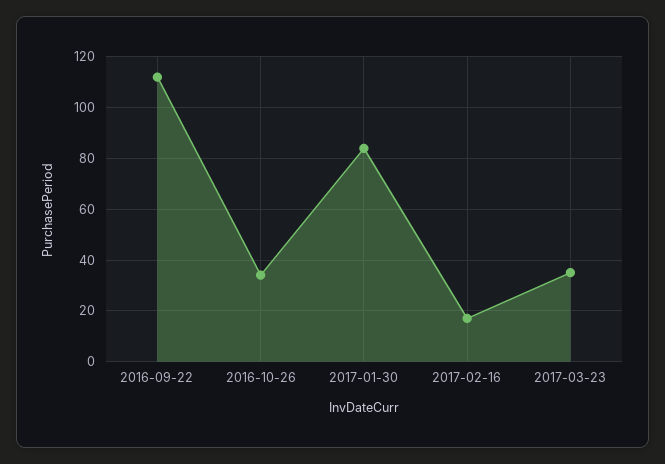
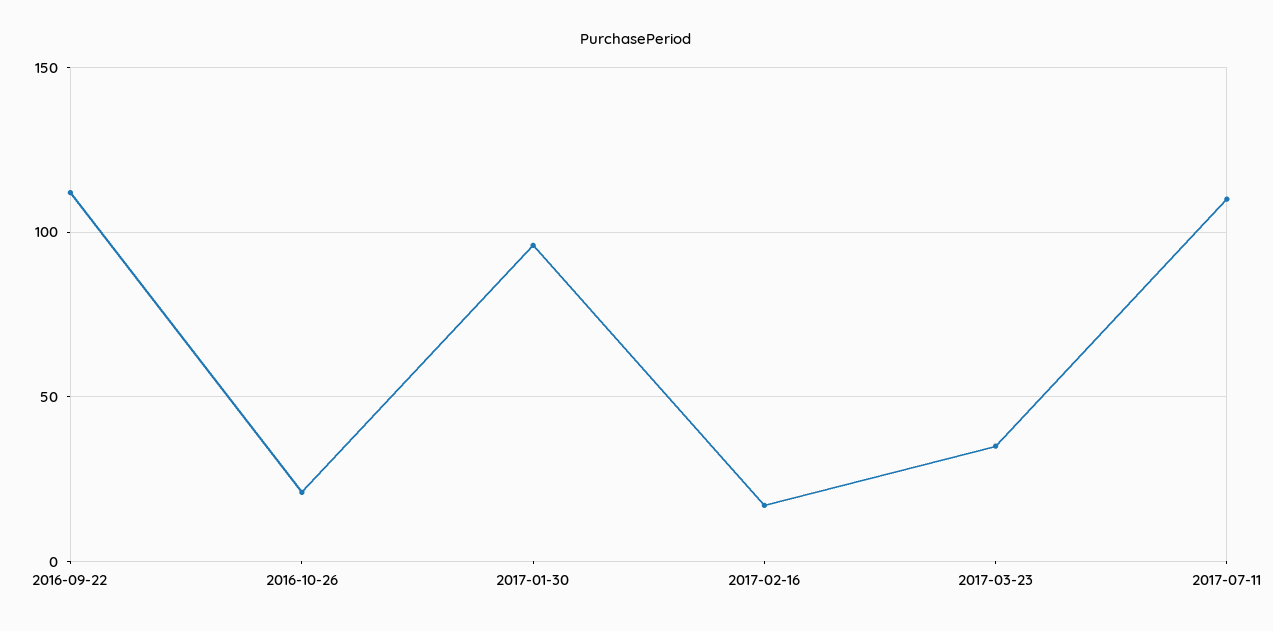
2016-10-26: 35 -> 20
2017-01-30: 85 -> 95
2017-07-11: none -> 110

